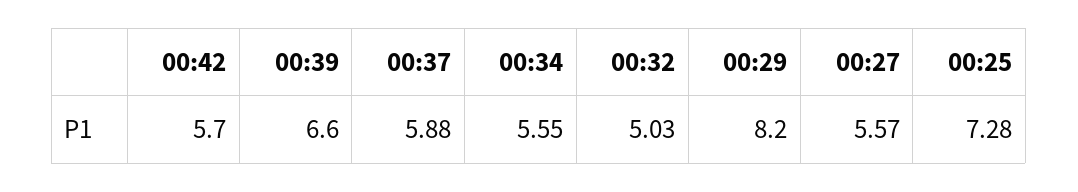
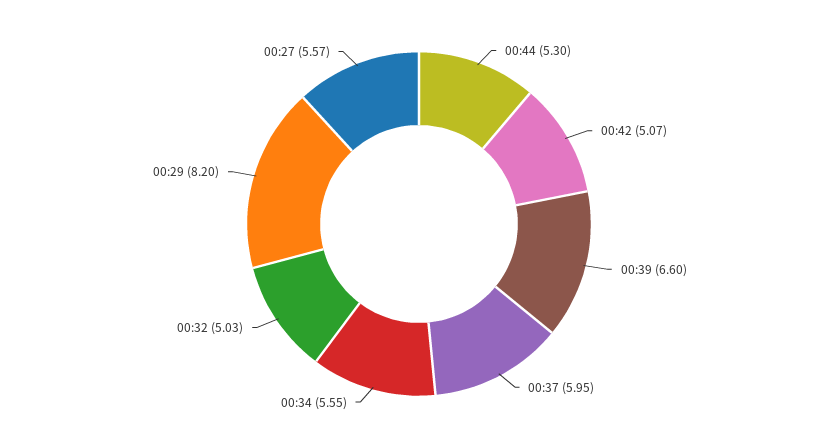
00:42: 5.7 -> 5.07
00:37: 5.88 -> 5.95
00:25: 7.28 -> none
00:44: none -> 5.3

